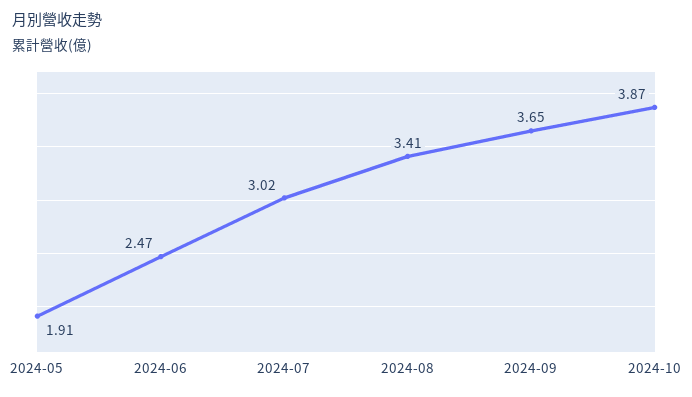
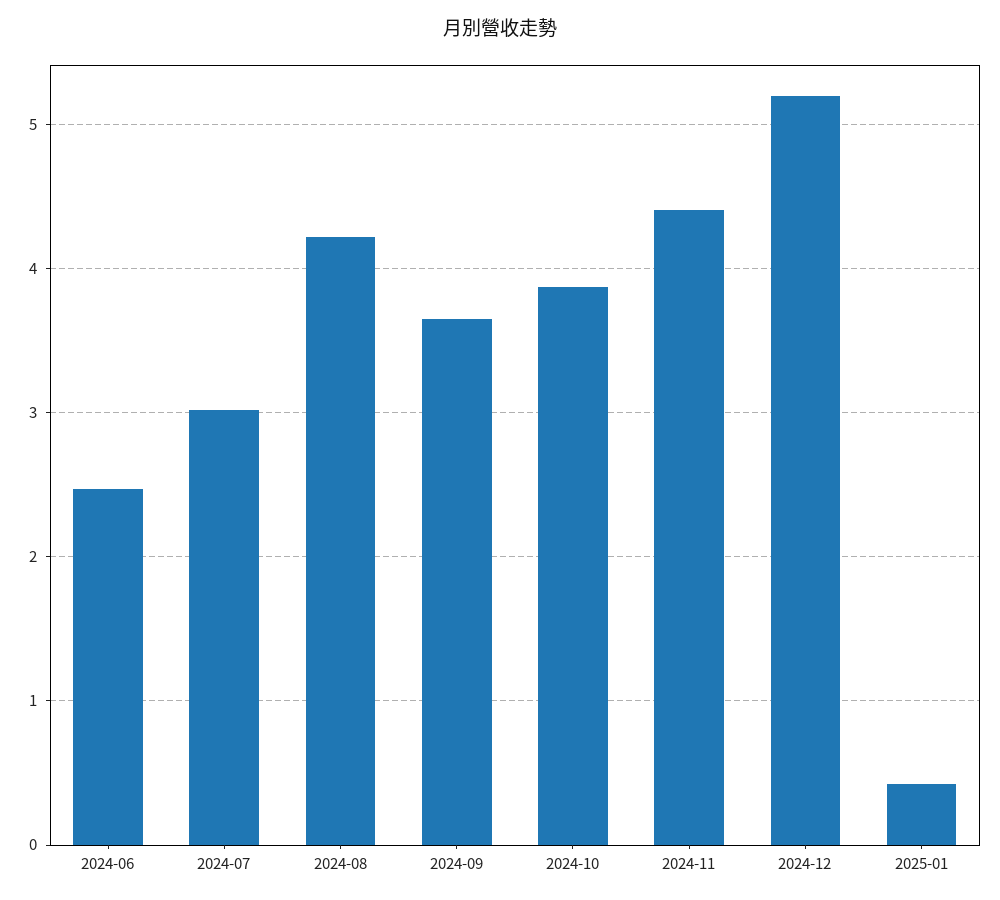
2024-05: 1.91 -> none
2024-08: 3.41 -> 4.2
2024-11: none -> 4.4
2024-12: none -> 5.2
2025-01: none -> 0.4

